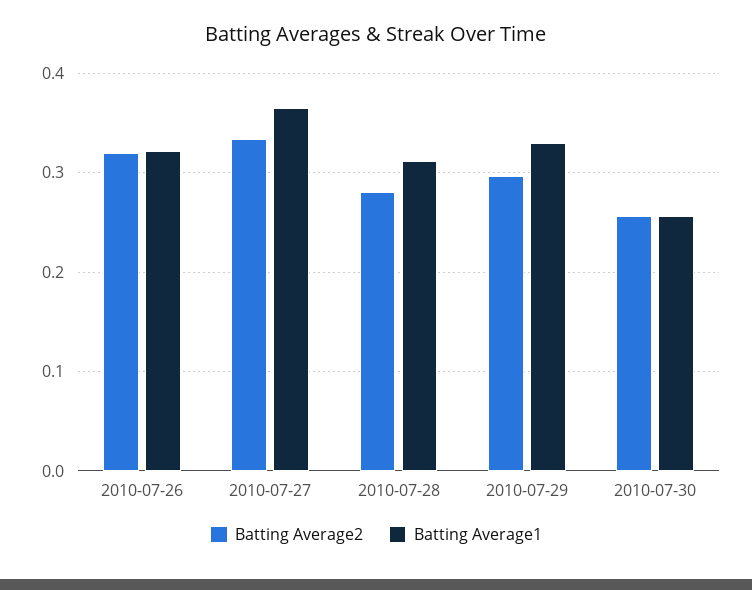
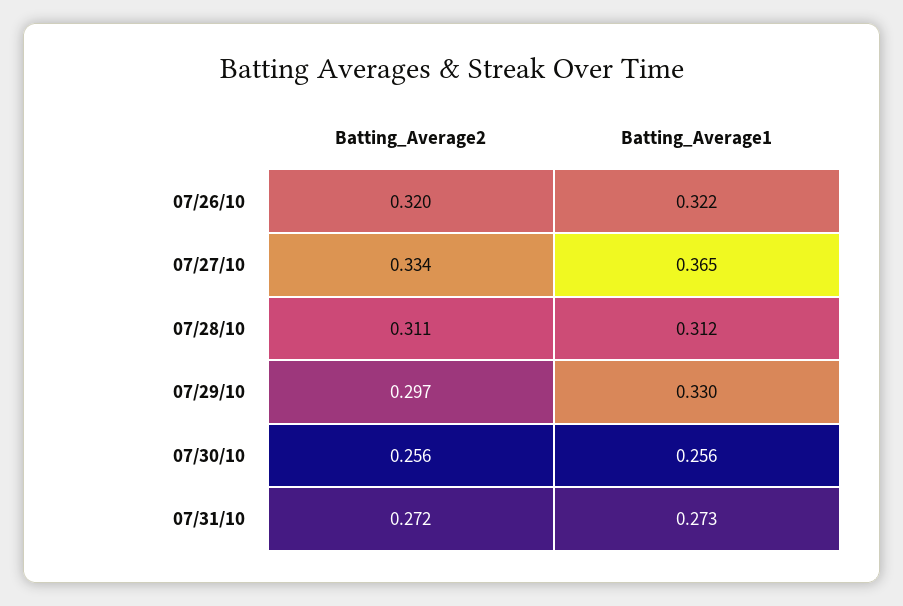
Batting Average2, 2010-07-28: 0.28 -> 0.311
Batting Average2, 07/31/10: none -> 0.272
Batting Average1, 07/31/10: none -> 0.273

